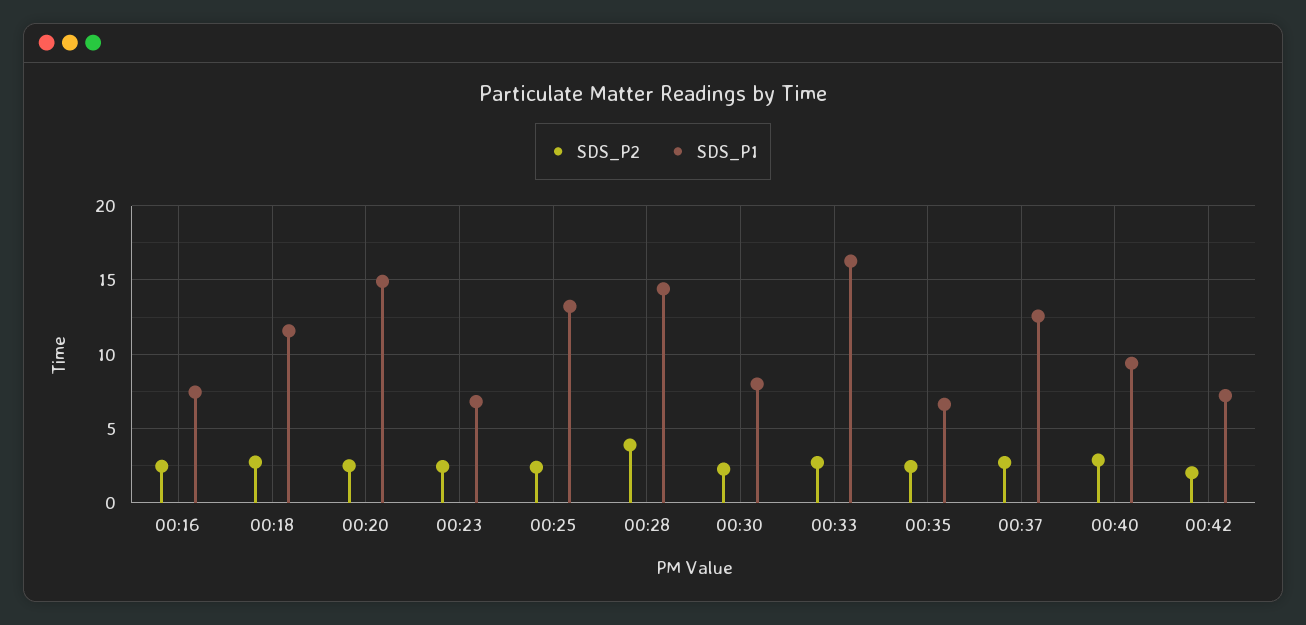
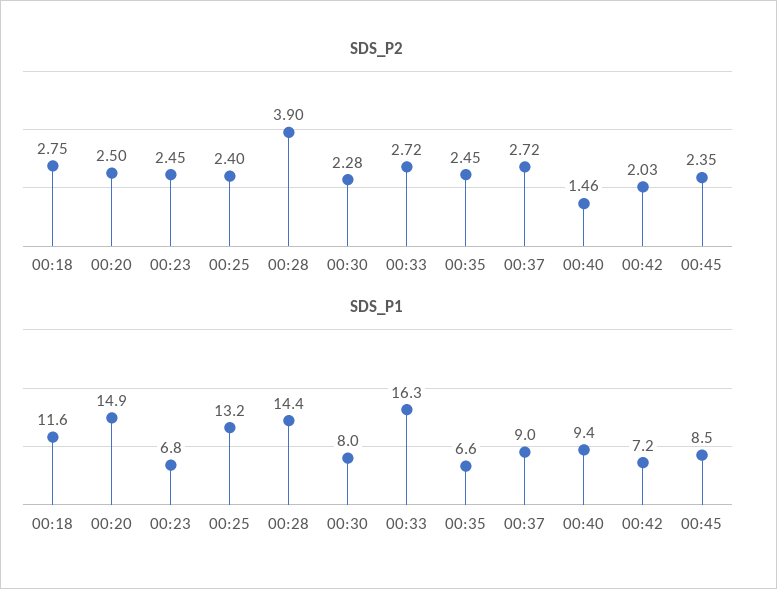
SDS_P2, 00:16: 2.5 -> none
SDS_P1, 00:16: 7.5 -> none
SDS_P1, 00:37: 12.5 -> 9
SDS_P2, 00:40: 3 -> 1.46
SDS_P2, 00:45: none -> 2.35
SDS_P1, 00:45: none -> 8.5

